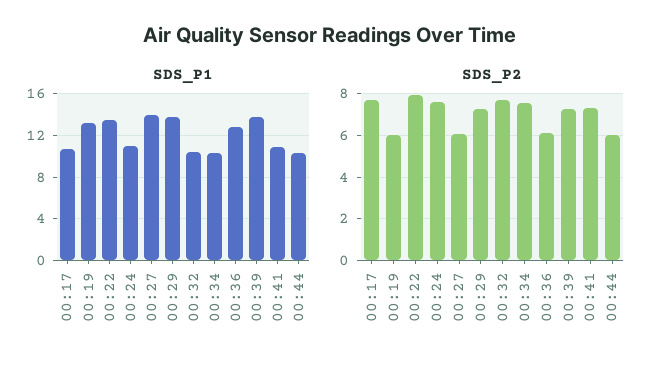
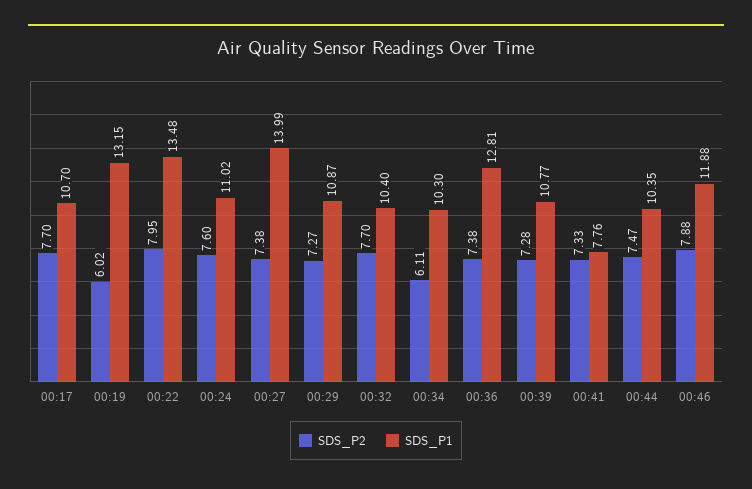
SDS_P1, 00:29: 14 -> 10.87
SDS_P1, 00:39: 14 -> 10.77
SDS_P1, 00:41: 11 -> 7.76
SDS_P2, 00:27: 6 -> 7.38
SDS_P2, 00:34: 7.5 -> 6.11
SDS_P2, 00:36: 6 -> 7.38
SDS_P2, 00:44: 6 -> 7.47
SDS_P2, 00:46: none -> 7.88
SDS_P1, 00:46: none -> 11.88

